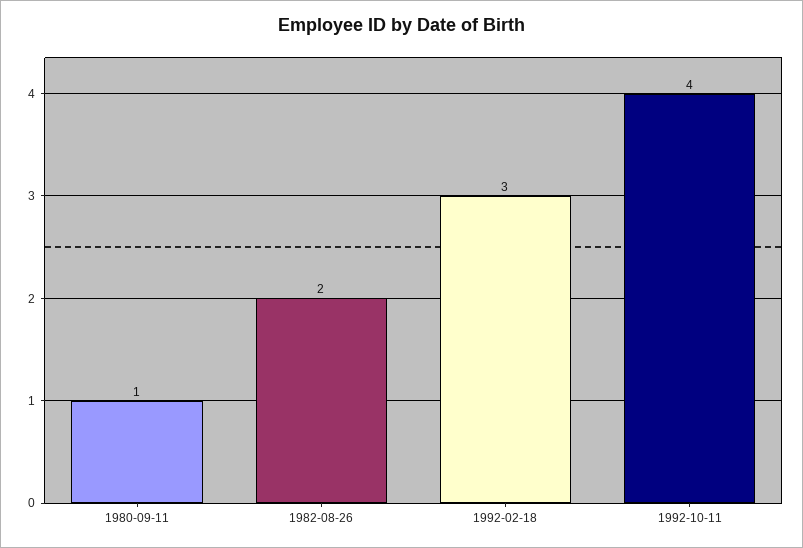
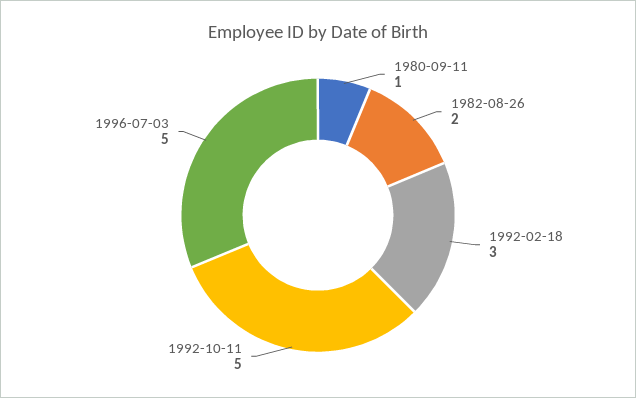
1992-10-11: 4 -> 5
1996-07-03: none -> 5

